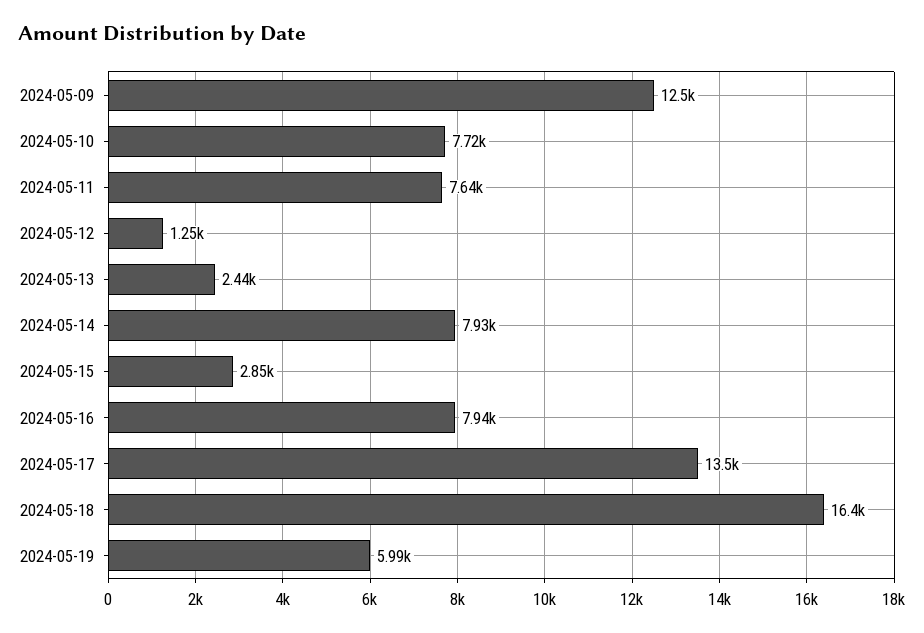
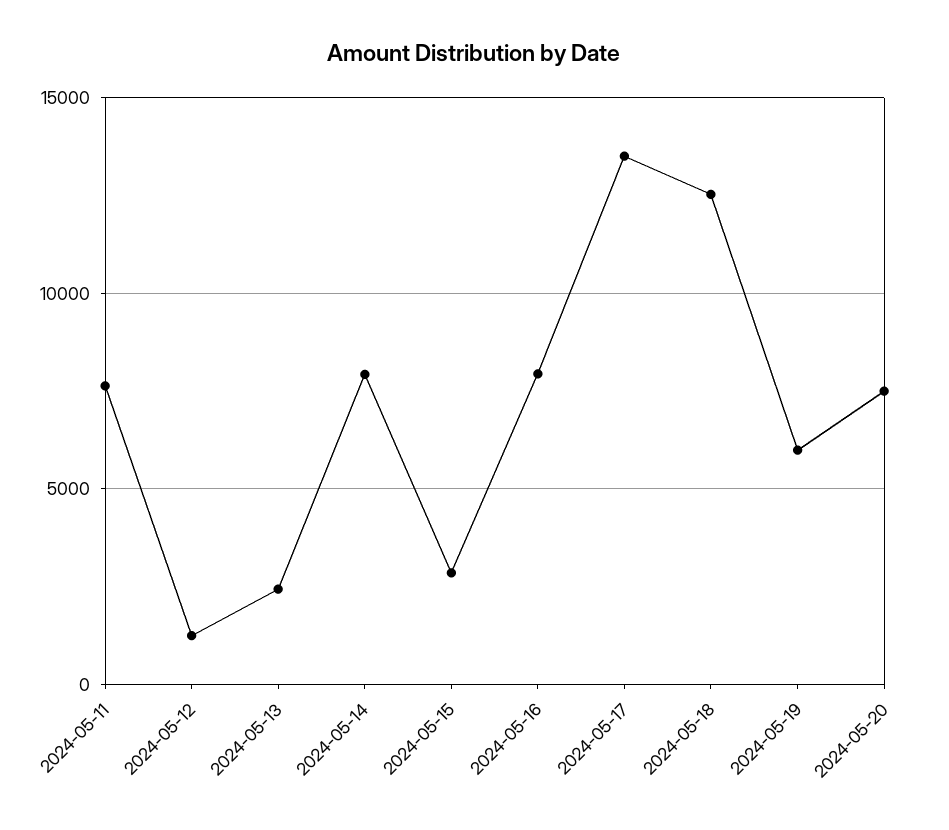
2024-05-09: 12500 -> none
2024-05-10: 7720 -> none
2024-05-18: 16400 -> 12500
2024-05-20: none -> 7500

